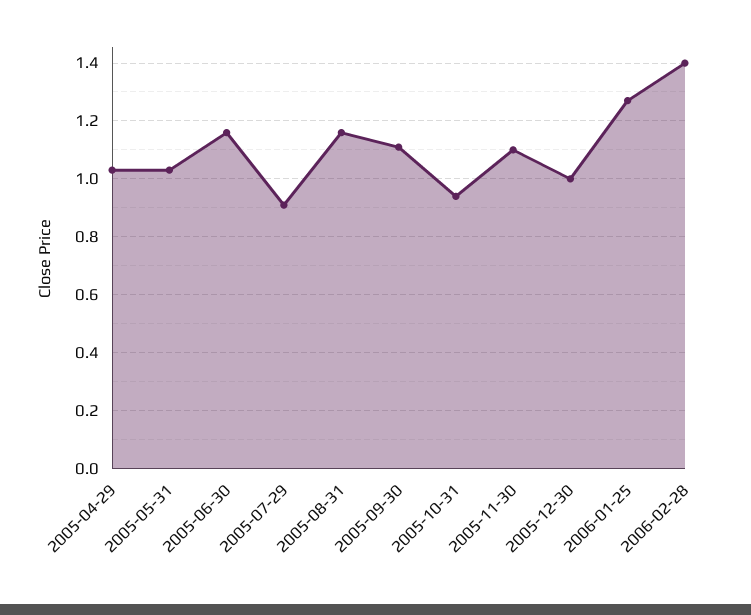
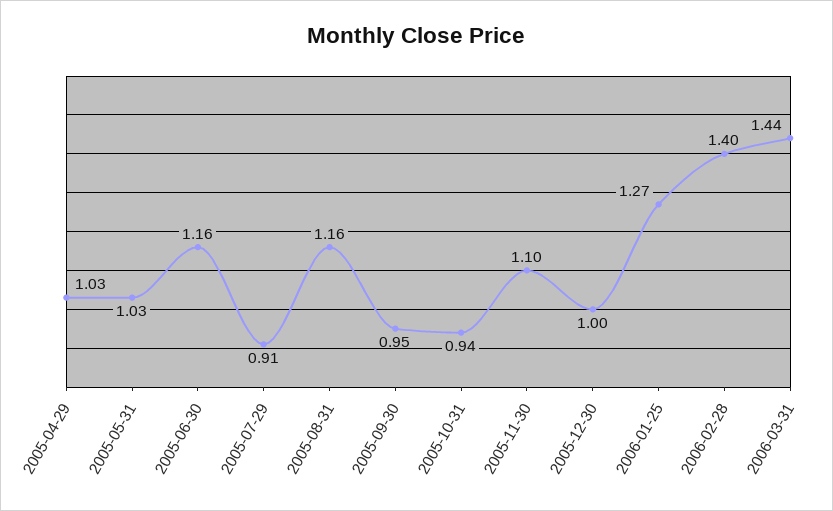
2005-09-30: 1.1 -> 0.95
2006-03-31: none -> 1.44

